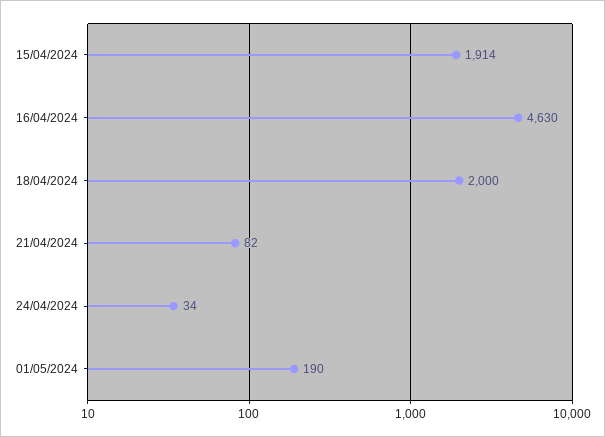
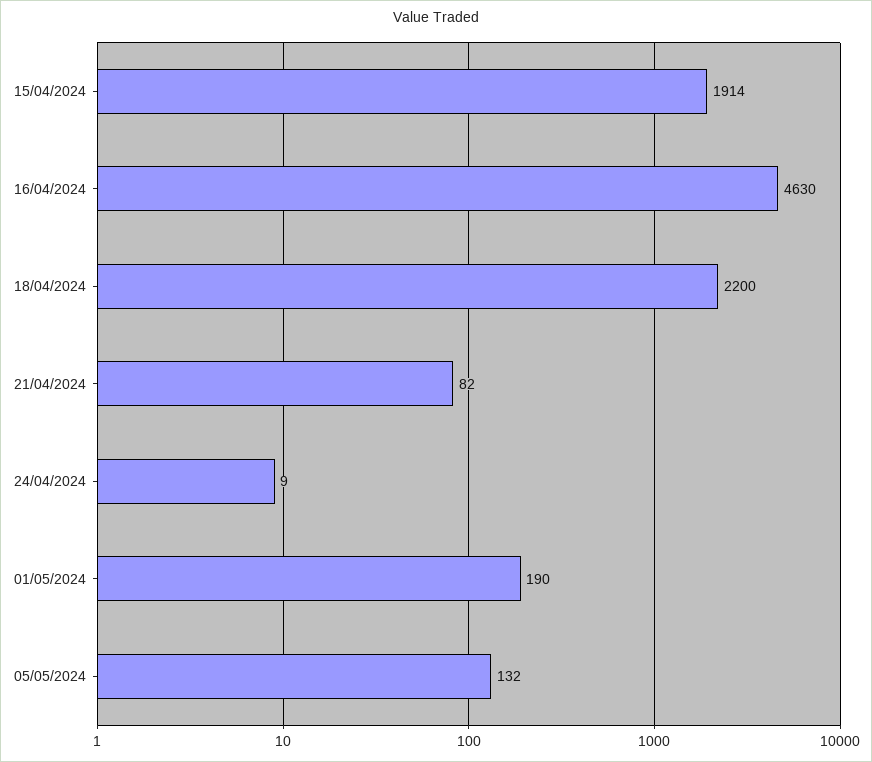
18/04/2024: 2000 -> 2200
24/04/2024: 34 -> 9
05/05/2024: none -> 132

